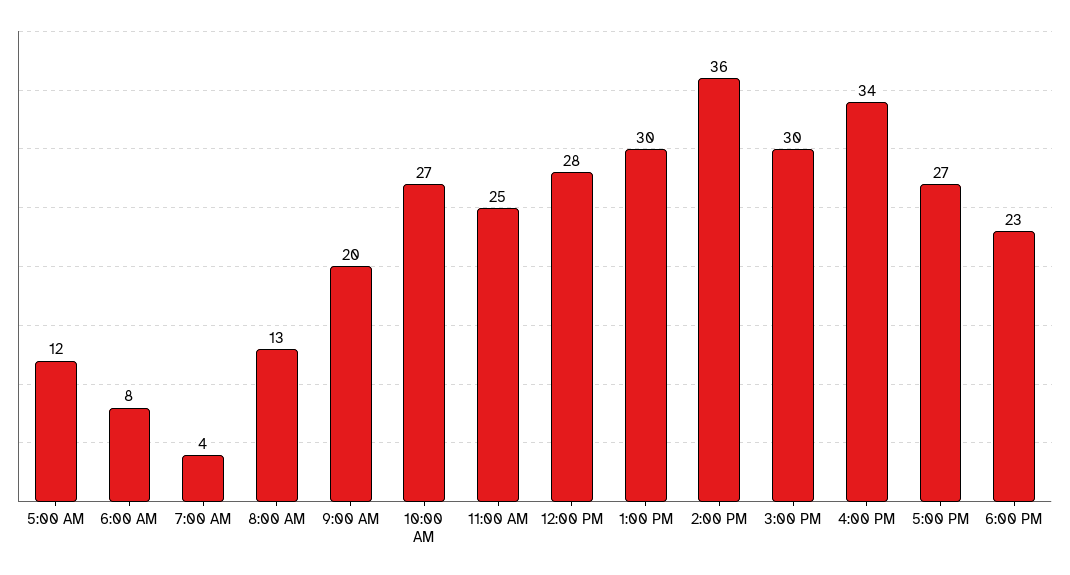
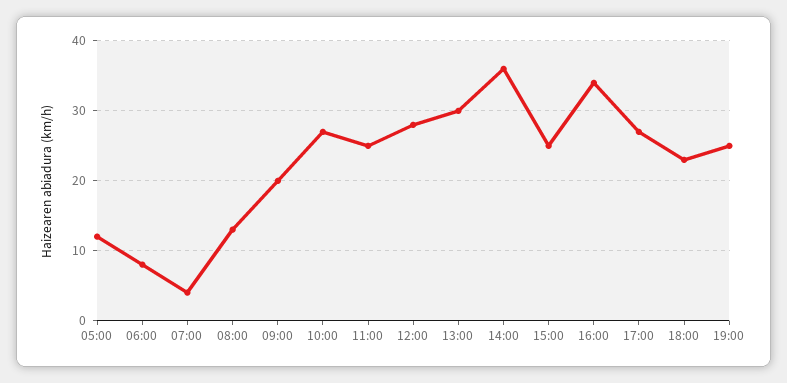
3:00 PM: 30 -> 25
19:00: none -> 25

